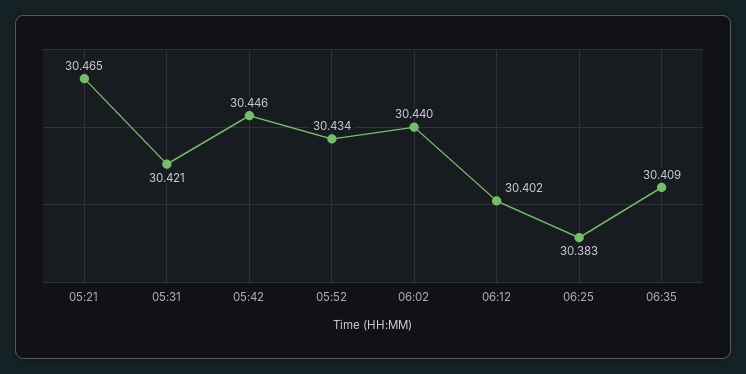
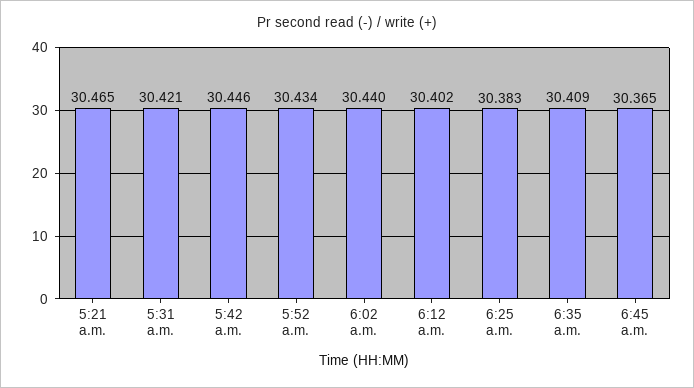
6:45 a.m.: none -> 30.365

